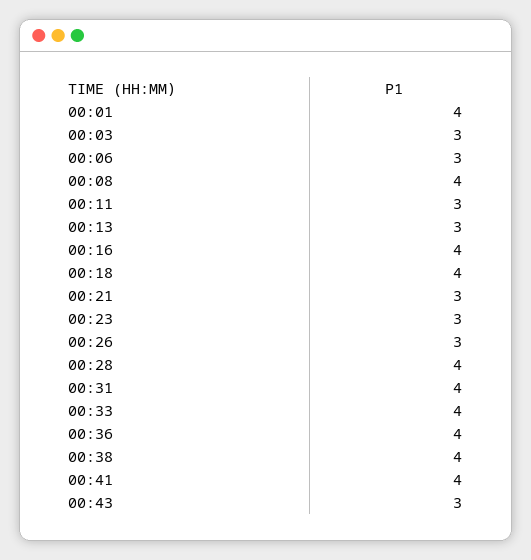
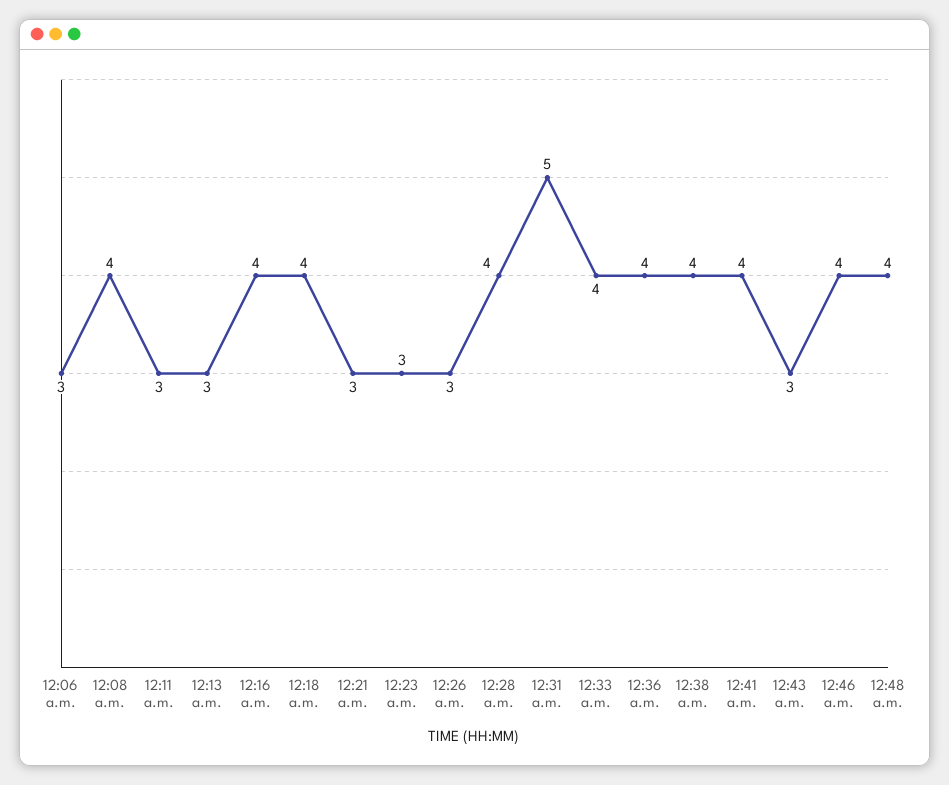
00:01: 4 -> none
00:03: 3 -> none
00:31: 4 -> 5
12:46 a.m.: none -> 4
12:48 a.m.: none -> 4

